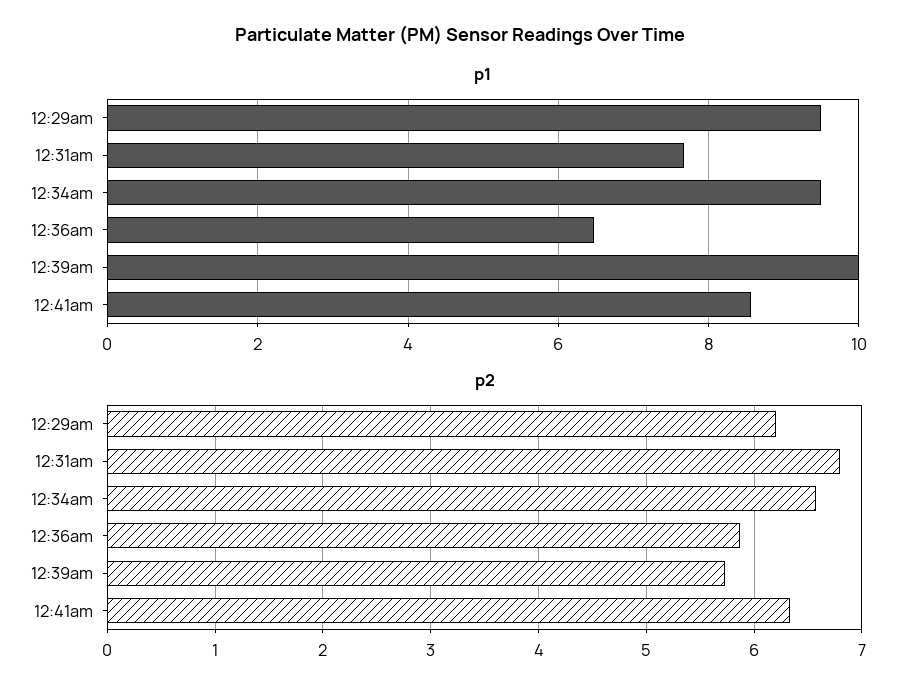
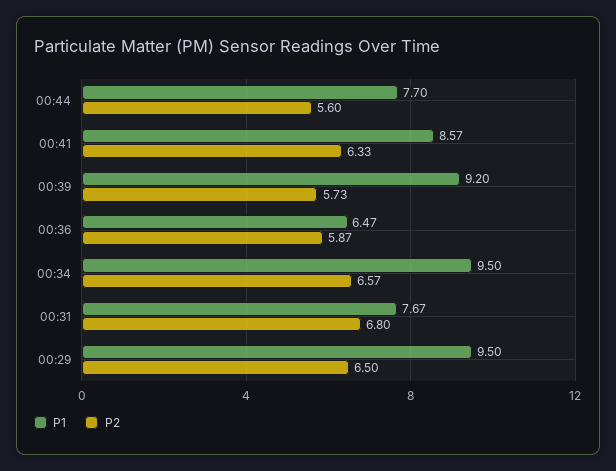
p1, 12:39am: 10 -> 9.2
p2, 12:29am: 6.2 -> 6.5
p1, 00:44: none -> 7.7
p2, 00:44: none -> 5.6

